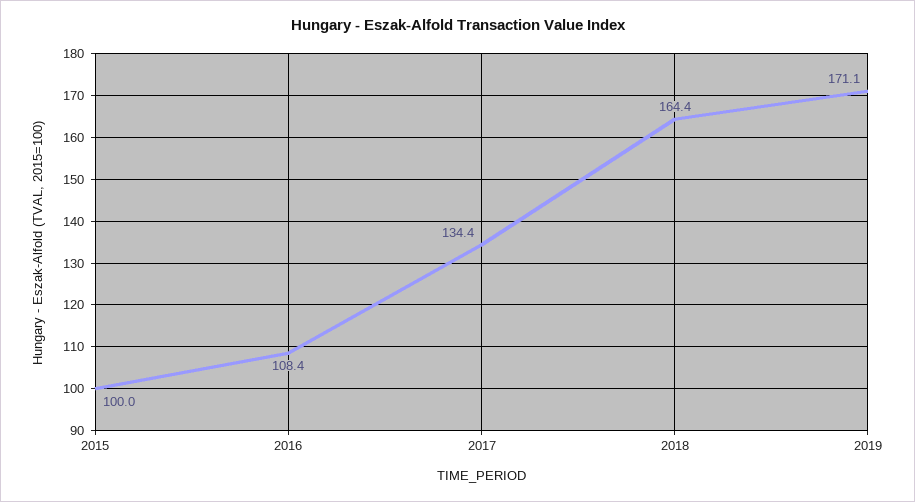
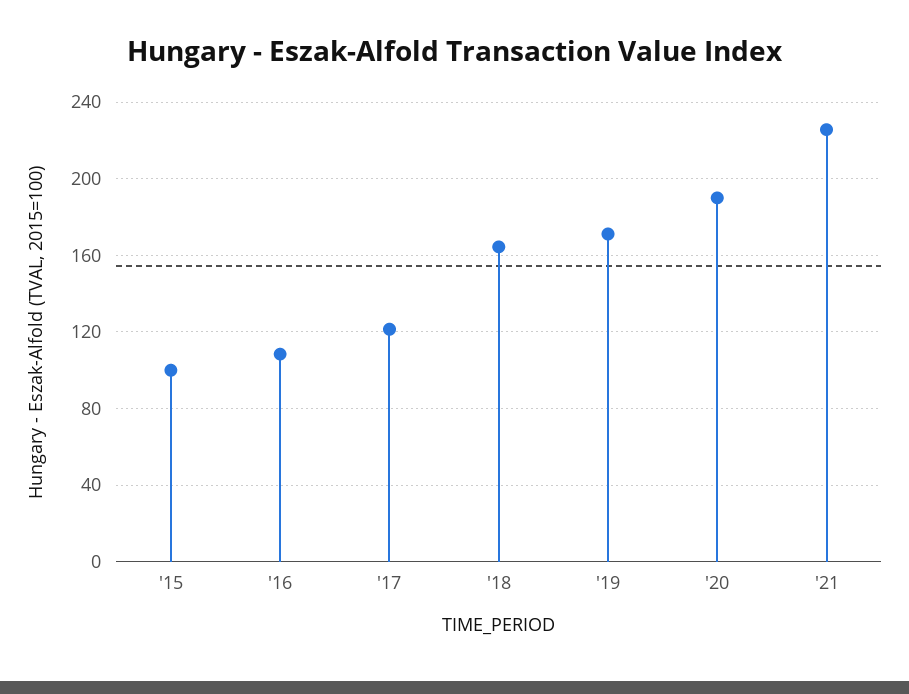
2017: 134.4 -> 120
'20: none -> 190
'21: none -> 225

